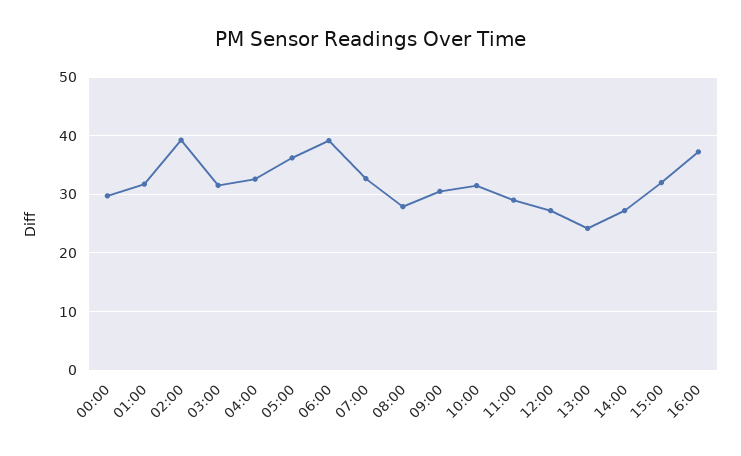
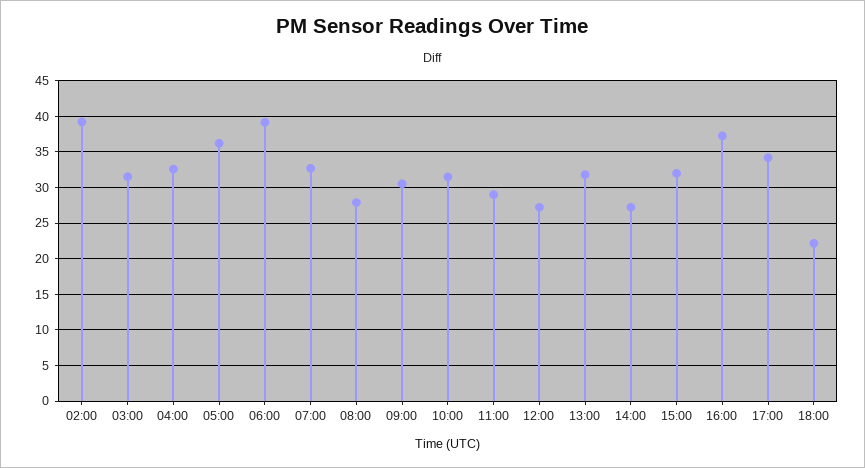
00:00: 30 -> none
01:00: 32 -> none
13:00: 24 -> 32
17:00: none -> 34
18:00: none -> 22

